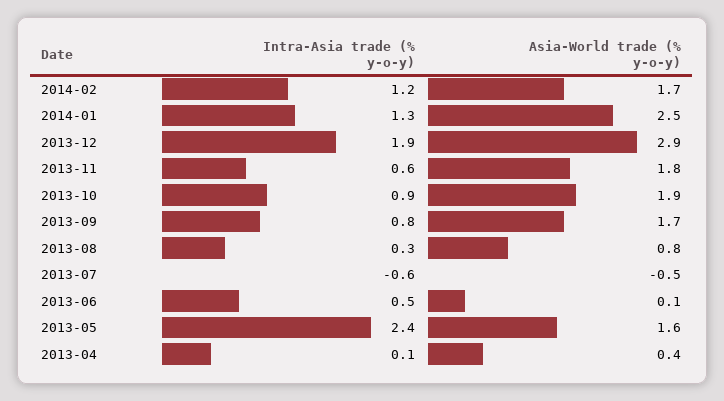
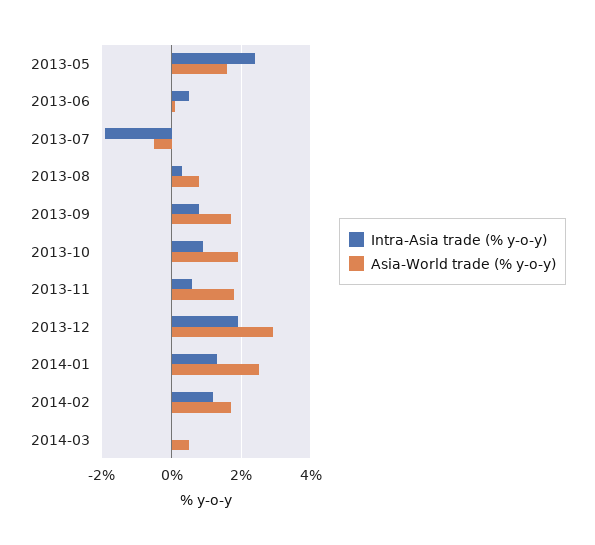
Intra-Asia trade (% y-o-y), 2013-07: -0.6 -> -2
Intra-Asia trade (% y-o-y), 2013-04: 0.1 -> none
Asia-World trade (% y-o-y), 2013-04: 0.4 -> none
Intra-Asia trade (% y-o-y), 2014-03: none -> 0
Asia-World trade (% y-o-y), 2014-03: none -> 0.5

